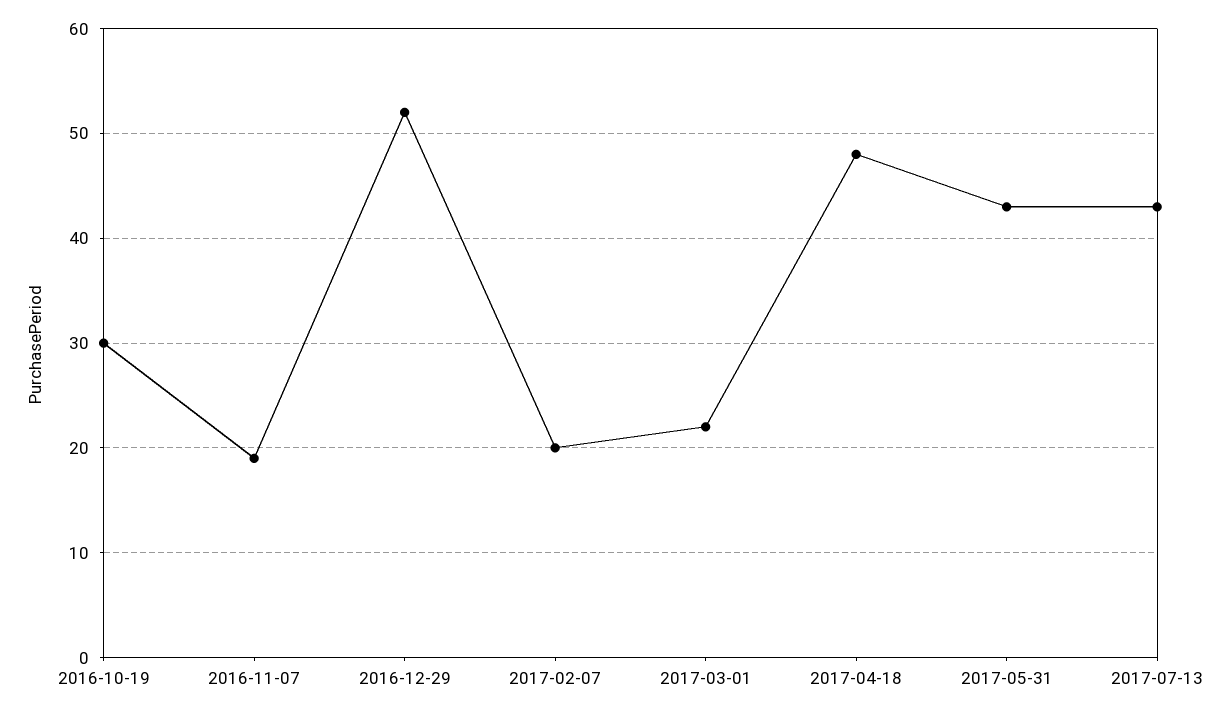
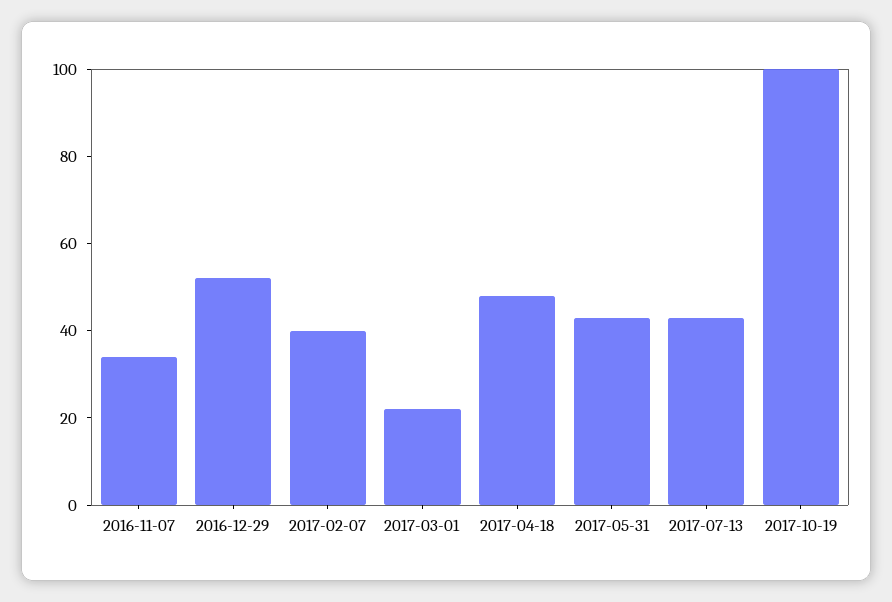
2016-10-19: 30 -> none
2016-11-07: 19 -> 35
2017-02-07: 20 -> 40
2017-10-19: none -> 100

